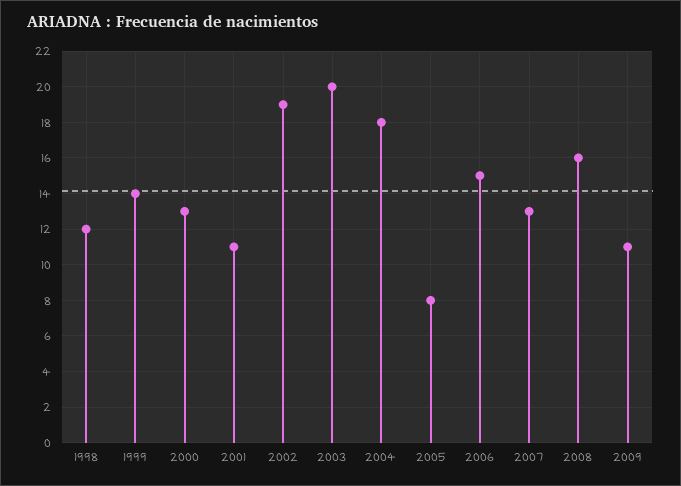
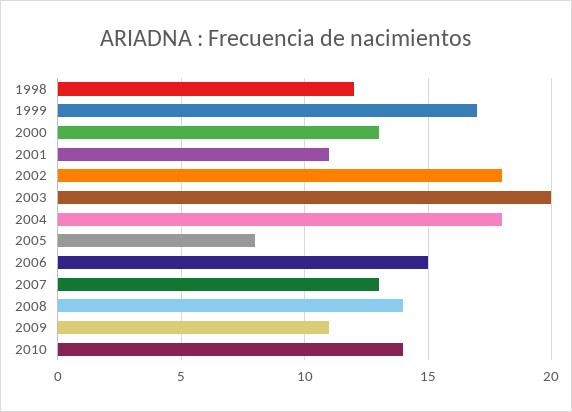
1999: 14 -> 17
2002: 19 -> 18
2008: 16 -> 14
2010: none -> 14

